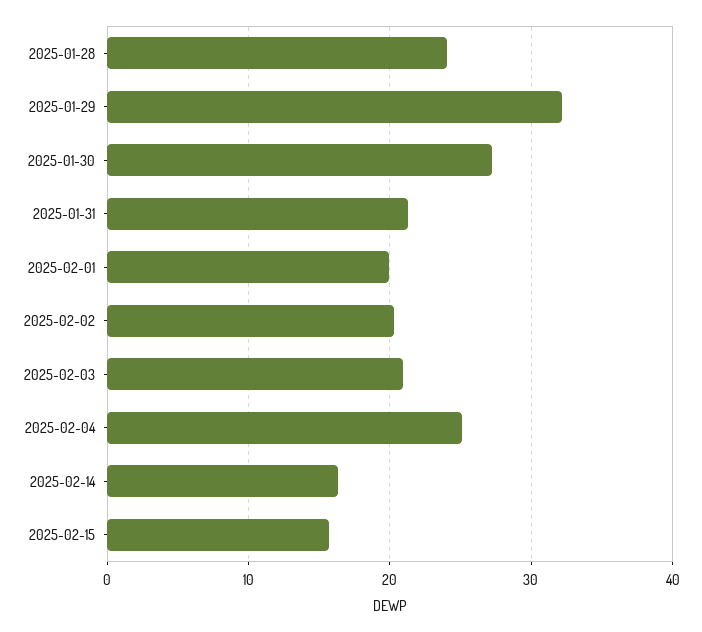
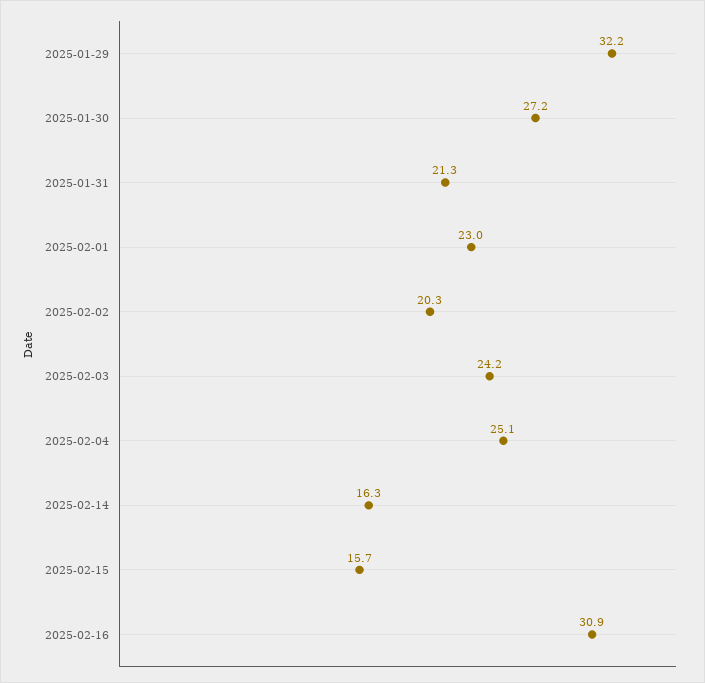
2025-01-28: 24 -> none
2025-02-01: 20 -> 23
2025-02-03: 21 -> 24.2
2025-02-16: none -> 30.9

